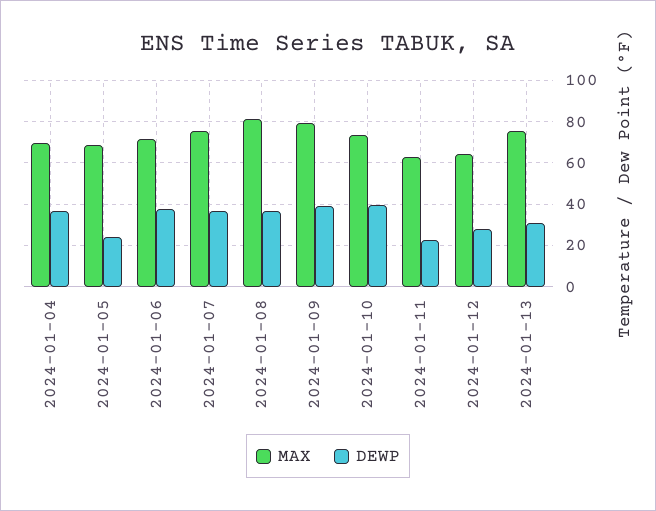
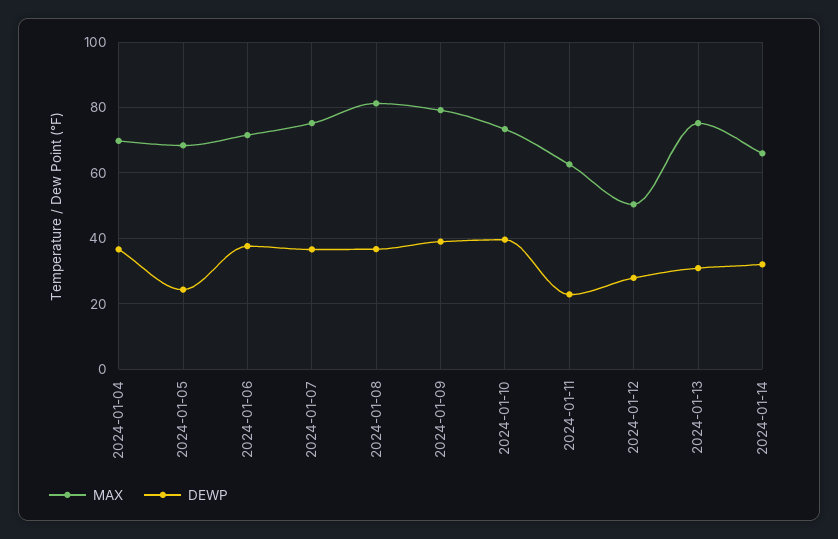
MAX, 2024-01-12: 65 -> 50
MAX, 2024-01-14: none -> 66
DEWP, 2024-01-14: none -> 32

